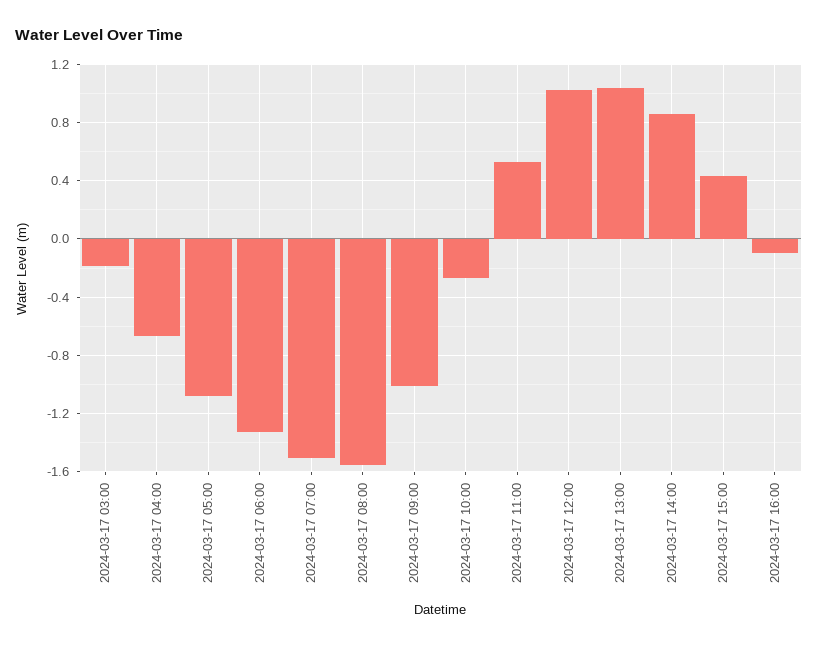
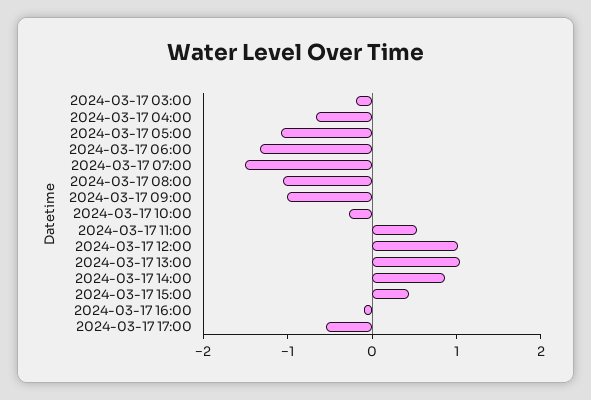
2024-03-17 08:00: -1.55 -> -1
2024-03-17 17:00: none -> -0.6

